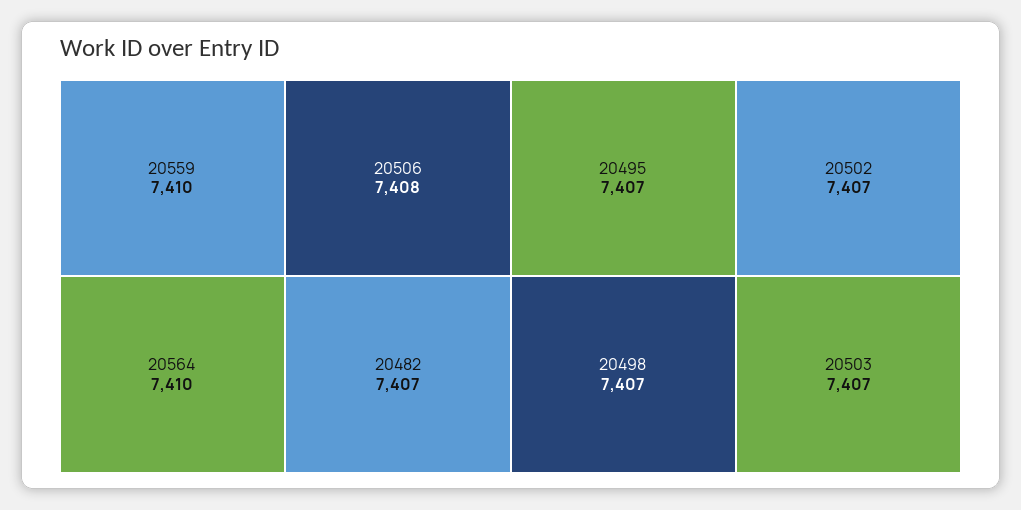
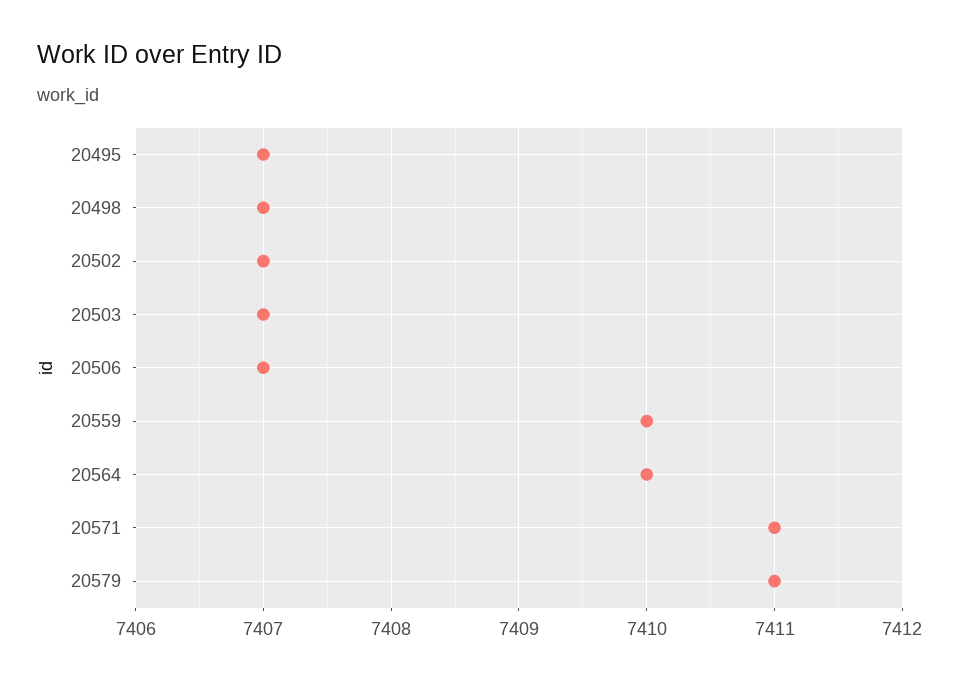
20506: 7408 -> 7407
20482: 7407 -> none
20571: none -> 7411
20579: none -> 7411

